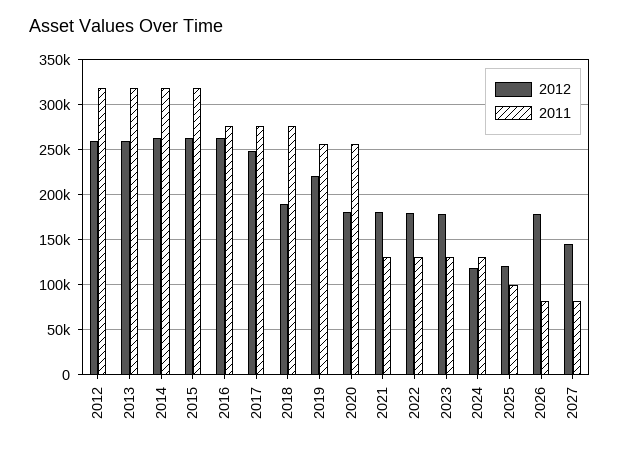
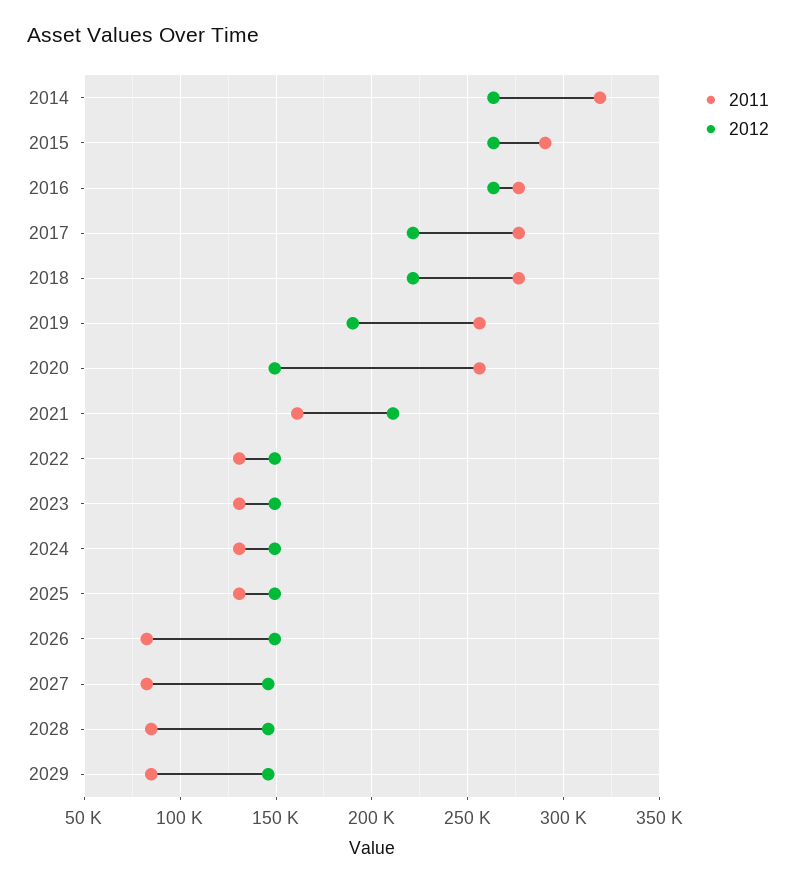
2012, 2012: 260000 -> none
2011, 2012: 320000 -> none
2012, 2013: 260000 -> none
2011, 2013: 320000 -> none
2011, 2015: 320000 -> 290000
2012, 2017: 250000 -> 220000
2012, 2018: 190000 -> 220000
2012, 2019: 220000 -> 190000
2012, 2020: 180000 -> 150000
2012, 2021: 180000 -> 210000
2011, 2021: 130000 -> 160000
2012, 2022: 180000 -> 150000
2012, 2023: 180000 -> 150000
2012, 2024: 120000 -> 150000
2012, 2025: 120000 -> 150000
2011, 2025: 100000 -> 130000
2012, 2026: 180000 -> 150000
2011, 2028: none -> 85000
2012, 2028: none -> 145000
2011, 2029: none -> 85000
2012, 2029: none -> 145000

